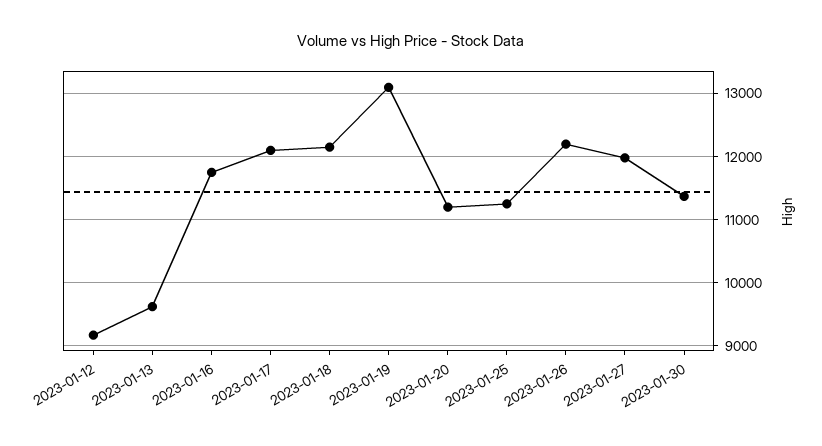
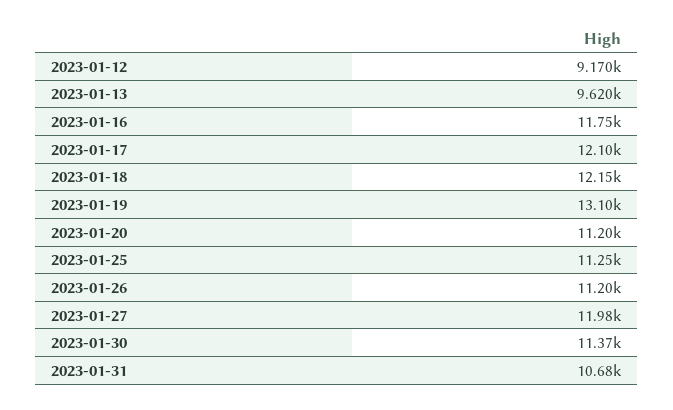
2023-01-26: 12200 -> 11200
2023-01-31: none -> 10680

